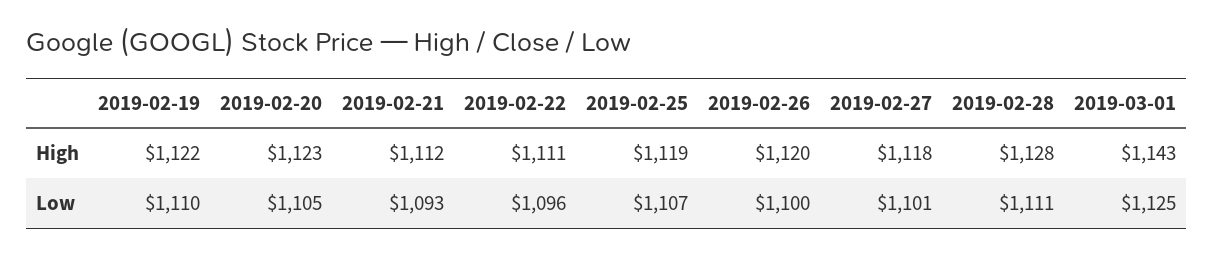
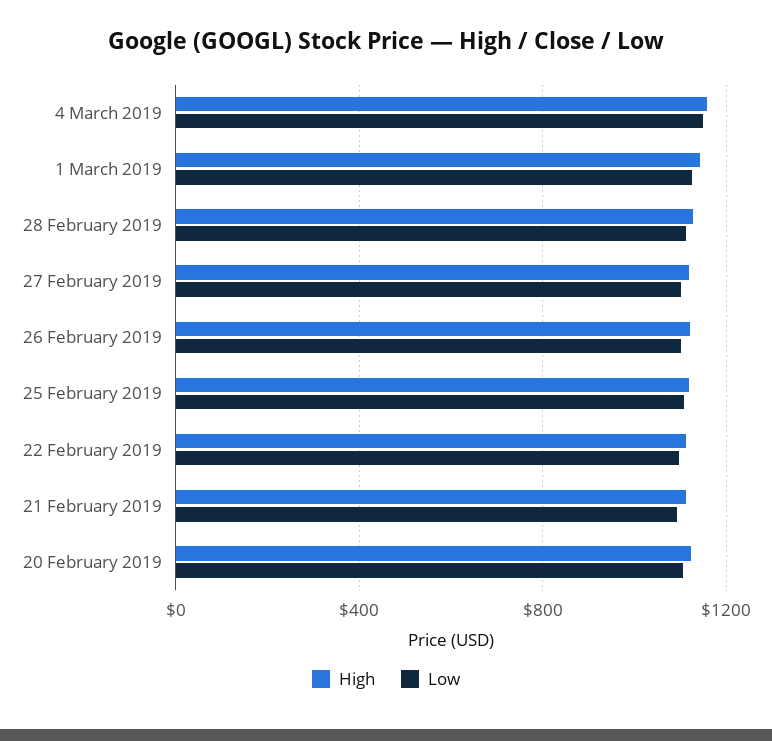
High, 2019-02-19: 1122 -> none
Low, 2019-02-19: 1110 -> none
High, 4 March 2019: none -> 1150
Low, 4 March 2019: none -> 1150

